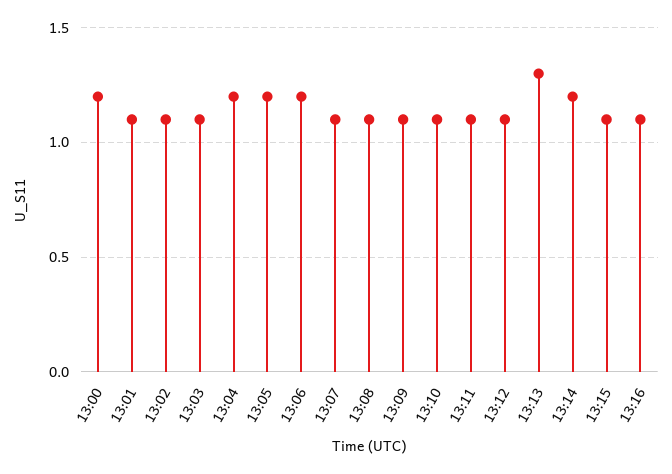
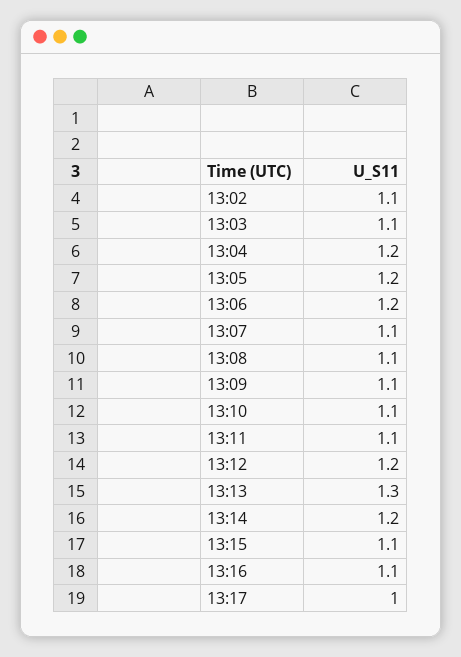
13:00: 1.2 -> none
13:01: 1.1 -> none
13:12: 1.1 -> 1.2
13:17: none -> 1

